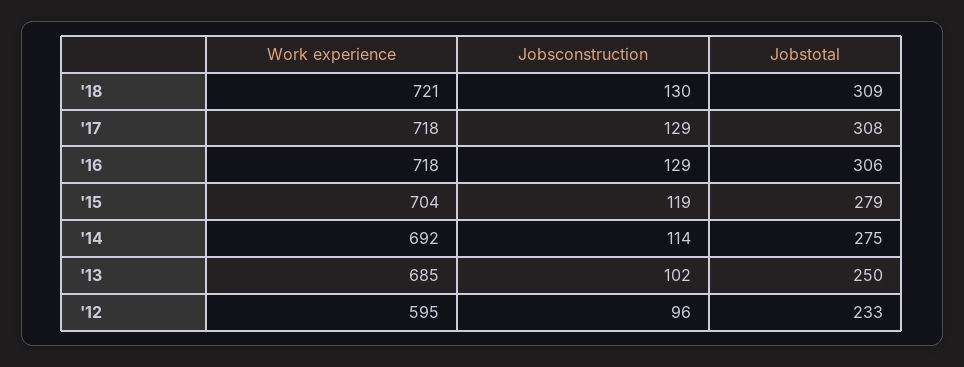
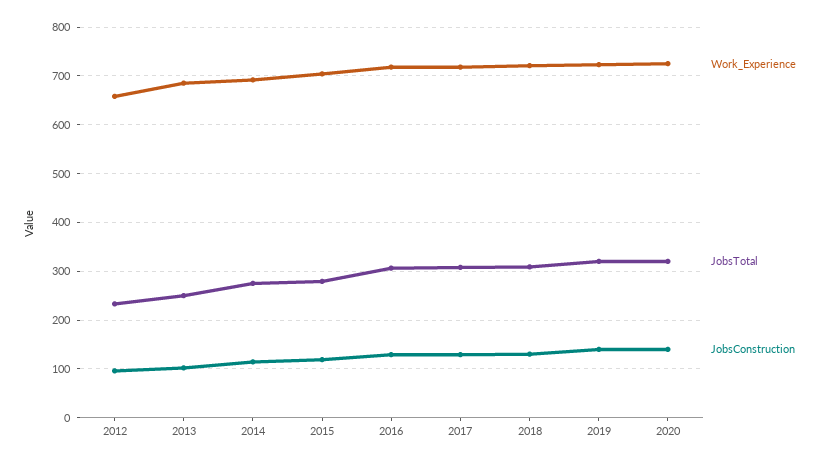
Work experience, '12: 595 -> 660
Work experience, 2019: none -> 720
Jobstotal, 2019: none -> 320
Jobsconstruction, 2019: none -> 140
Work experience, 2020: none -> 720
Jobstotal, 2020: none -> 320
Jobsconstruction, 2020: none -> 140

